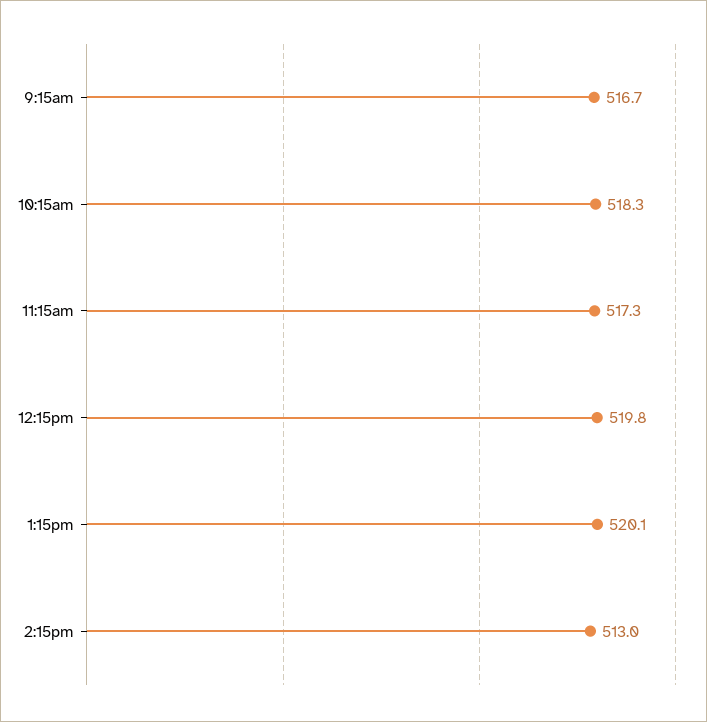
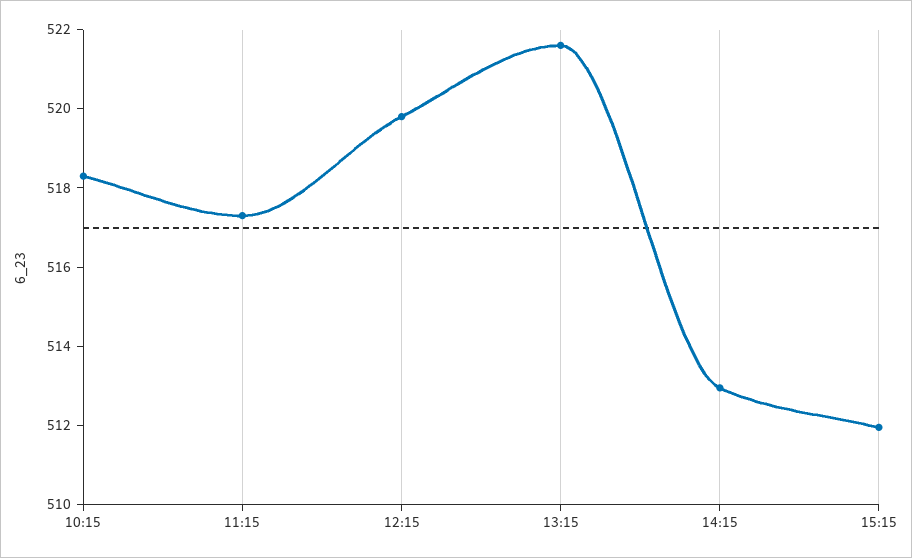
9:15am: 516.7 -> none
1:15pm: 520.1 -> 521.5
15:15: none -> 512

